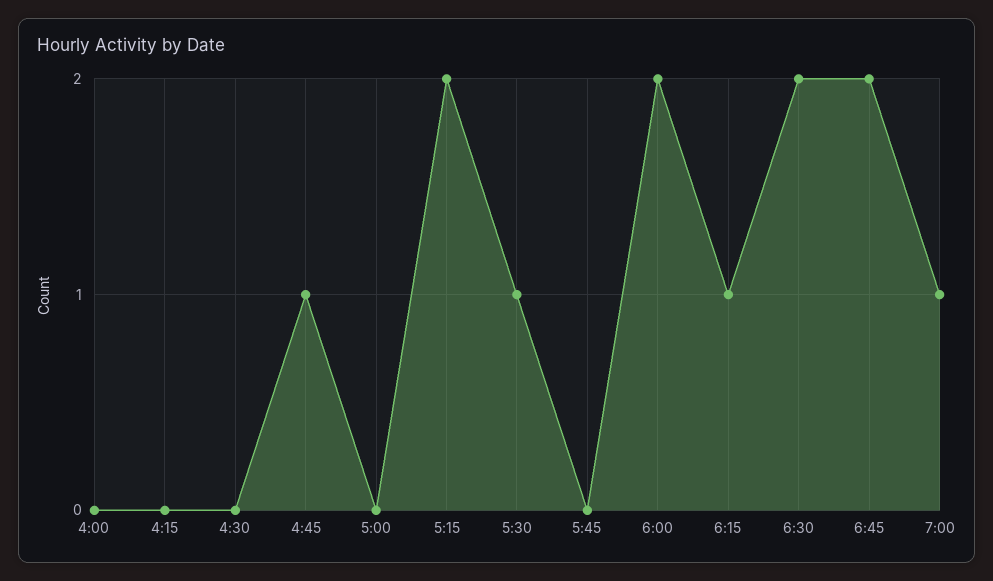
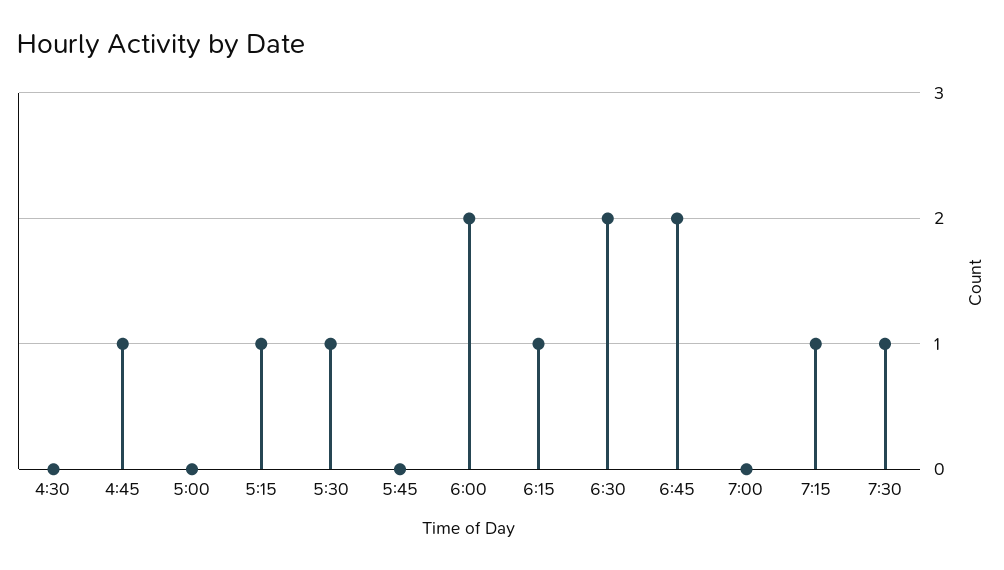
4:00: 0 -> none
4:15: 0 -> none
5:15: 2 -> 1
7:00: 1 -> 0
7:15: none -> 1
7:30: none -> 1

